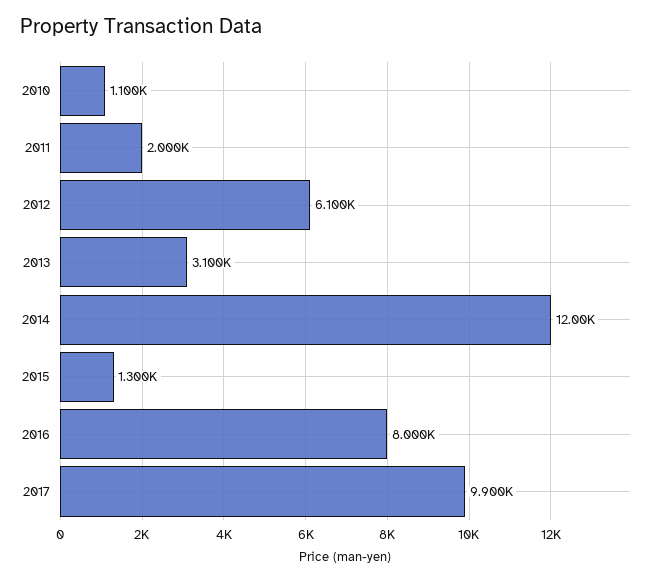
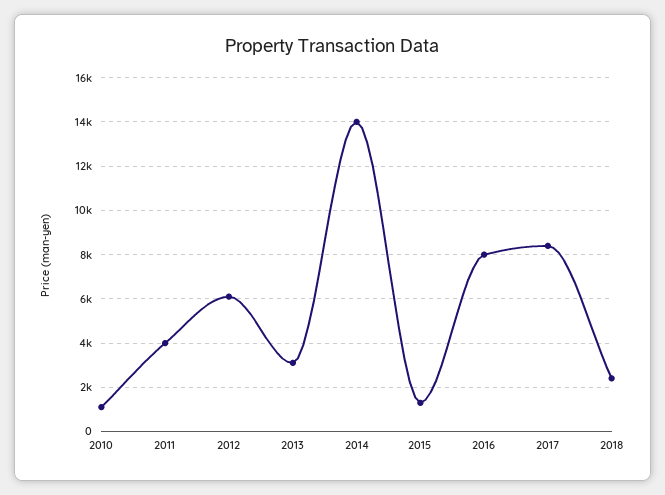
2011: 2000 -> 4000
2014: 12000 -> 14000
2017: 9900 -> 8500
2018: none -> 2500

